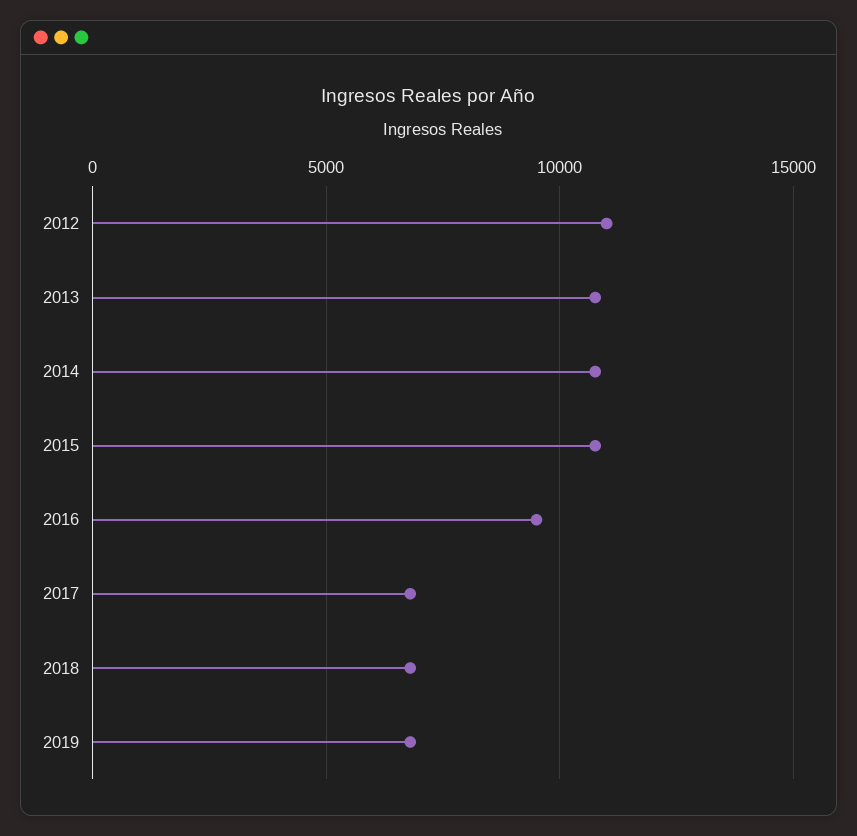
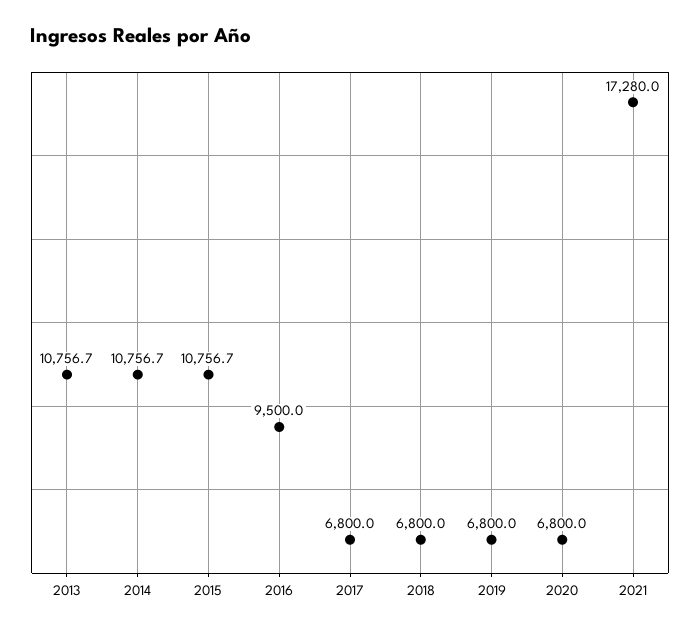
2012: 11000 -> none
2020: none -> 6800
2021: none -> 17280

